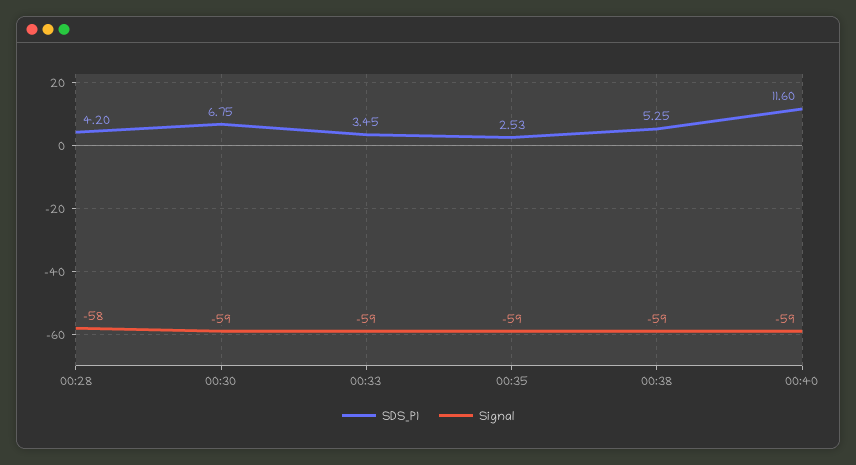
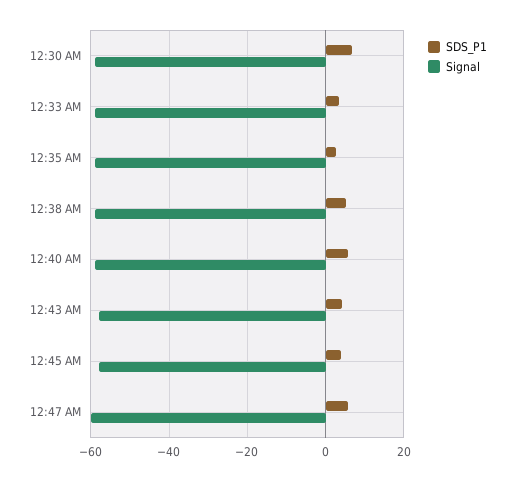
SDS_P1, 00:28: 4.2 -> none
Signal, 00:28: -58 -> none
SDS_P1, 00:40: 11.6 -> 6
SDS_P1, 12:43 AM: none -> 4
Signal, 12:43 AM: none -> -58
SDS_P1, 12:45 AM: none -> 4
Signal, 12:45 AM: none -> -58
SDS_P1, 12:47 AM: none -> 6
Signal, 12:47 AM: none -> -60

